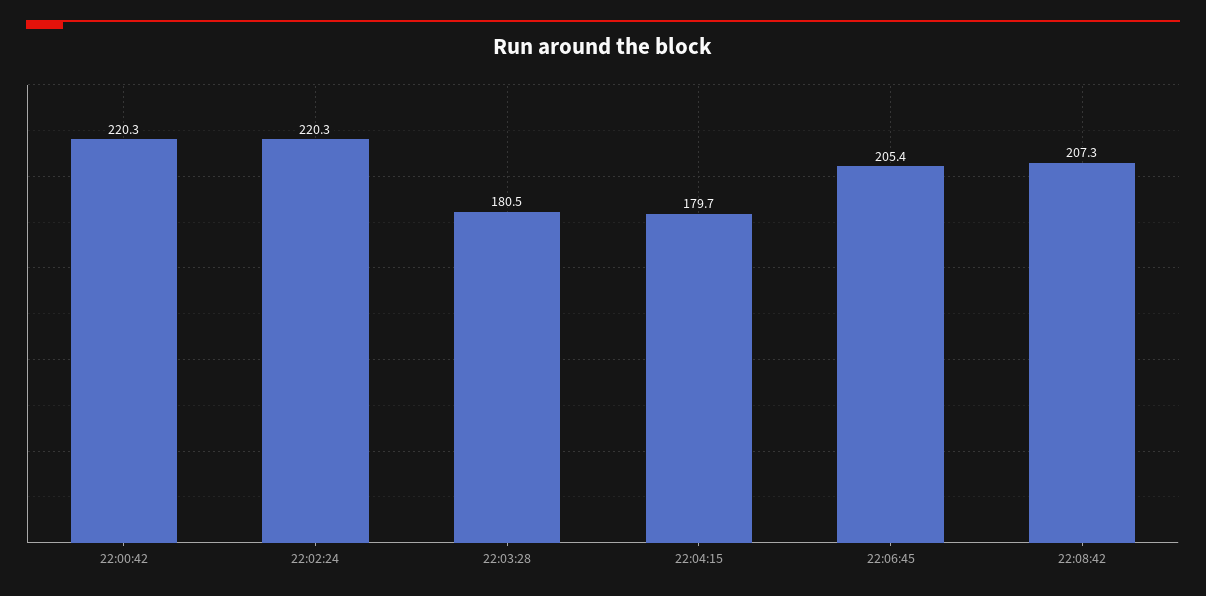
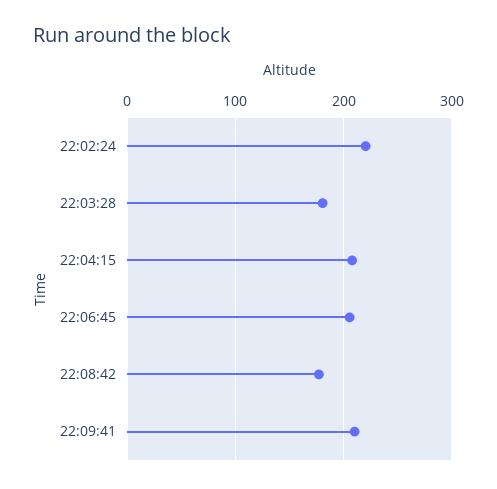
22:00:42: 220.3 -> none
22:04:15: 179.7 -> 210
22:08:42: 207.3 -> 180
22:09:41: none -> 210

